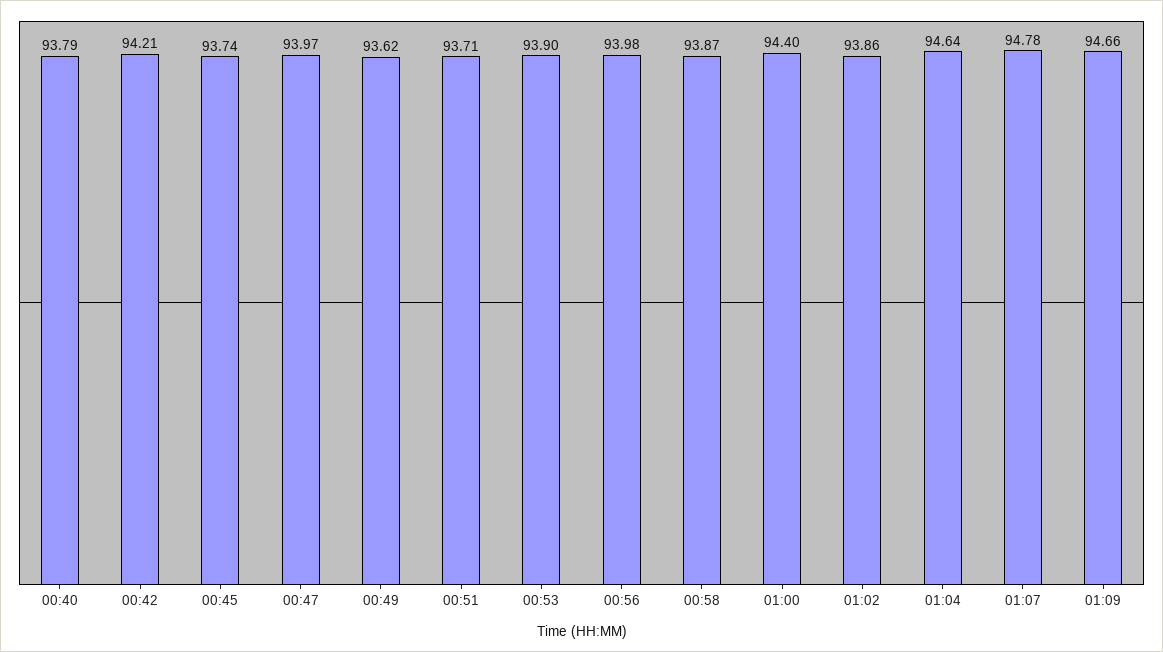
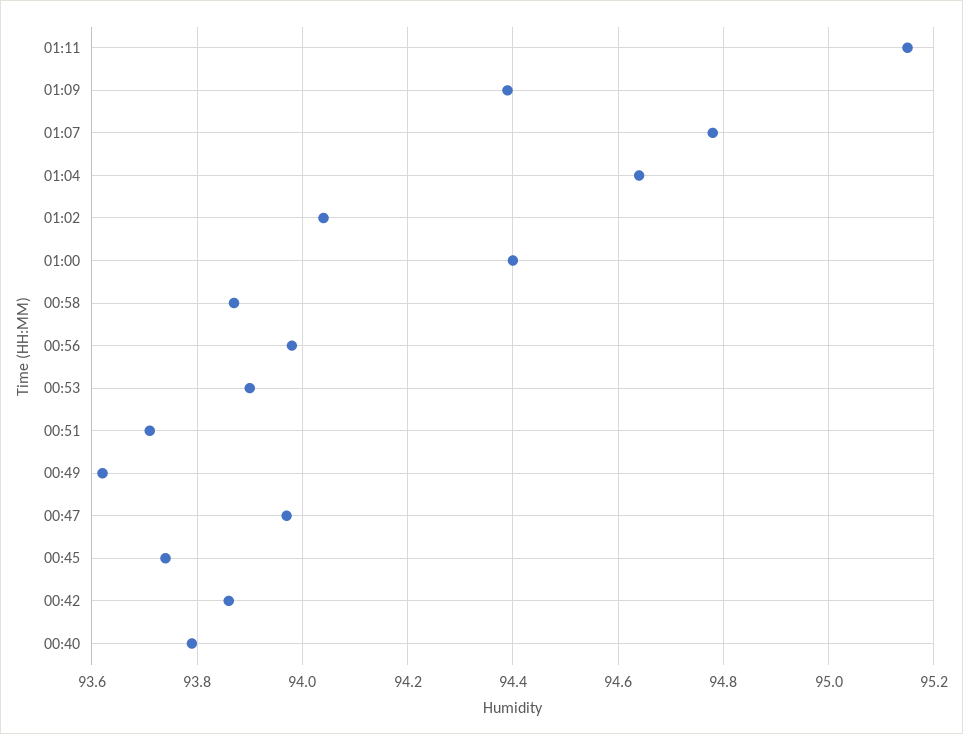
00:42: 94.21 -> 93.85
01:02: 93.86 -> 94.05
01:09: 94.66 -> 94.4
01:11: none -> 95.15

